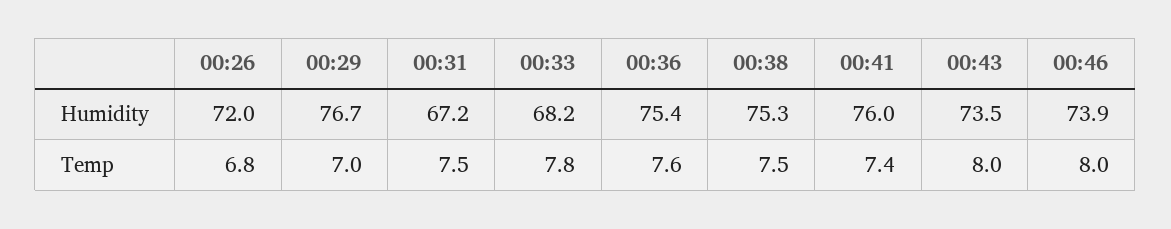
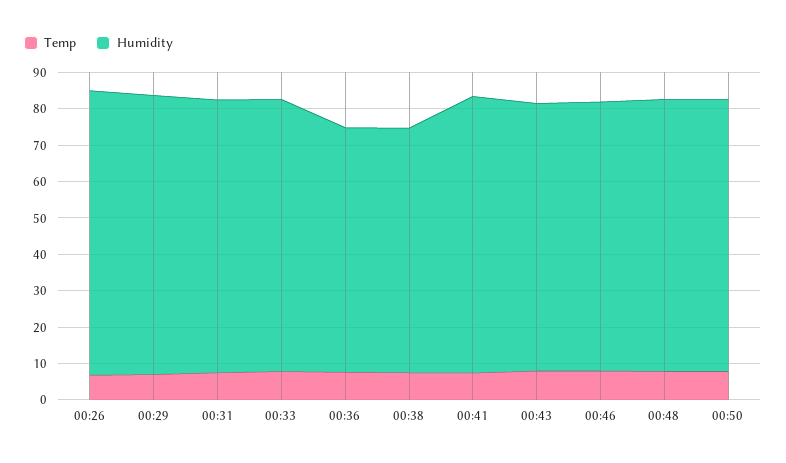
Humidity, 00:26: 72 -> 77.5
Humidity, 00:31: 67.2 -> 75
Humidity, 00:33: 68.2 -> 75
Humidity, 00:36: 75.4 -> 67.5
Humidity, 00:38: 75.3 -> 67.5
Temp, 00:48: none -> 7.5
Humidity, 00:48: none -> 75
Temp, 00:50: none -> 7.5
Humidity, 00:50: none -> 75

